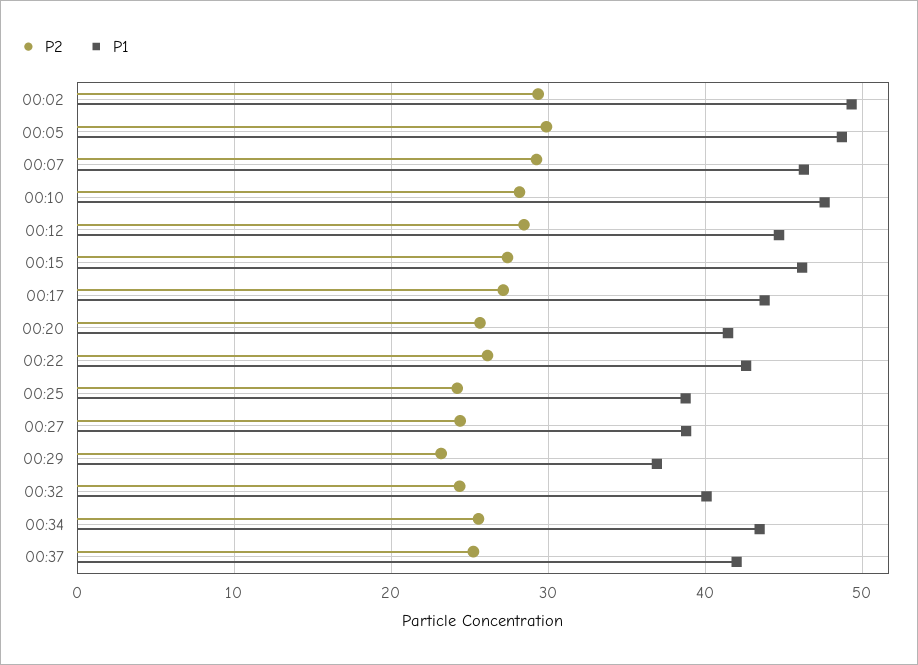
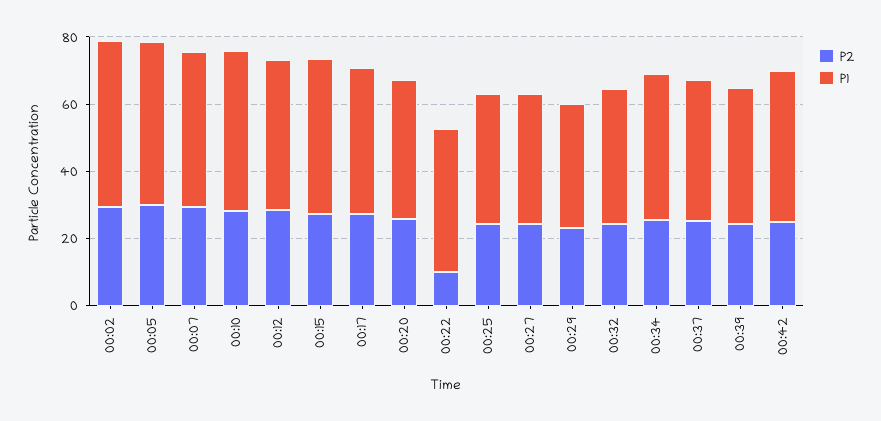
P2, 00:22: 26 -> 10
P2, 00:39: none -> 25
P1, 00:39: none -> 40
P2, 00:42: none -> 25
P1, 00:42: none -> 45

